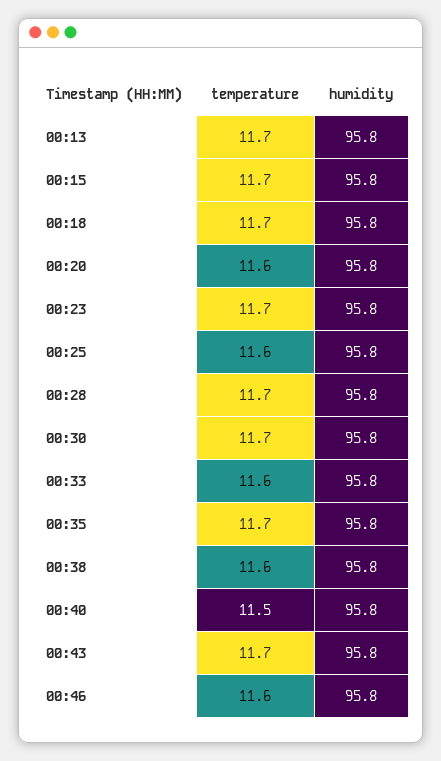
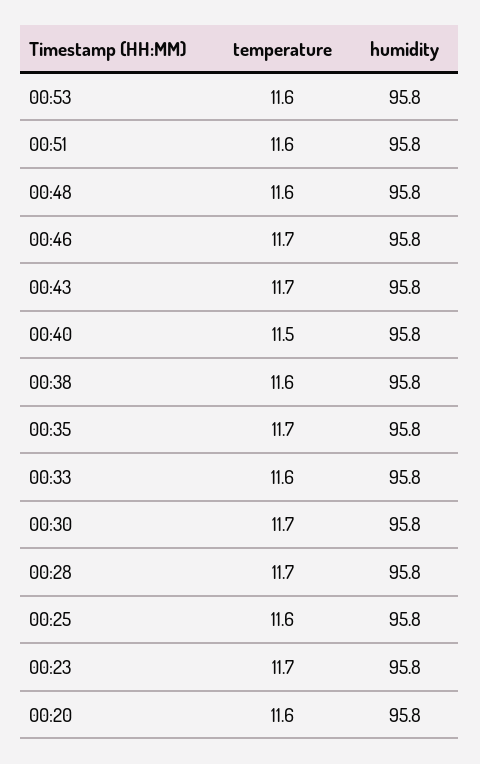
temperature, 00:13: 11.7 -> none
humidity, 00:13: 95.8 -> none
temperature, 00:15: 11.7 -> none
humidity, 00:15: 95.8 -> none
temperature, 00:18: 11.7 -> none
humidity, 00:18: 95.8 -> none
temperature, 00:46: 11.6 -> 11.7
temperature, 00:53: none -> 11.6
humidity, 00:53: none -> 95.8
temperature, 00:51: none -> 11.6
humidity, 00:51: none -> 95.8
temperature, 00:48: none -> 11.6
humidity, 00:48: none -> 95.8

